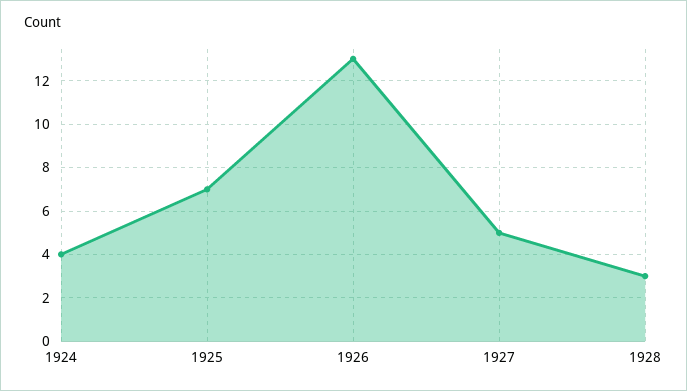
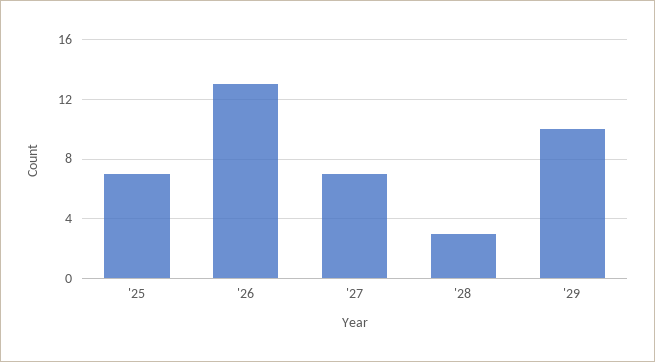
1924: 4 -> none
1927: 5 -> 7
'29: none -> 10

